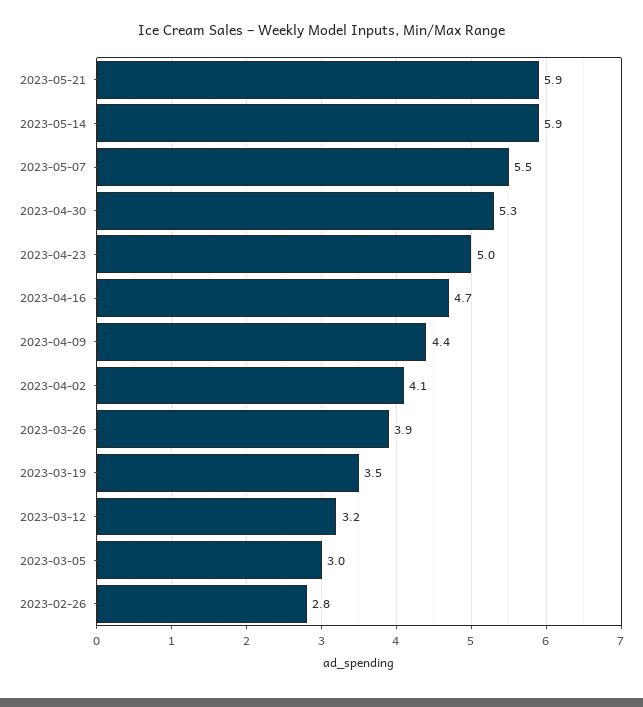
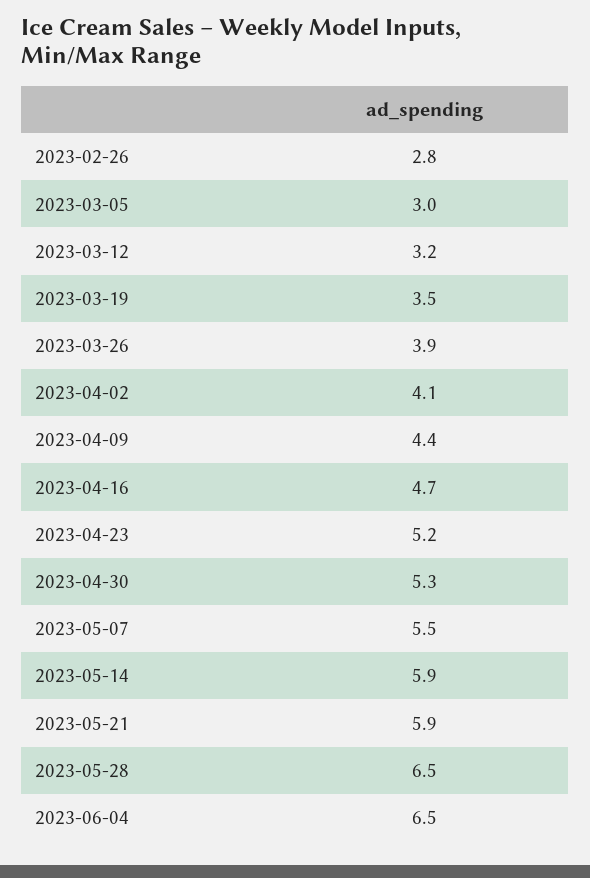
2023-04-23: 5 -> 5.2
2023-05-28: none -> 6.5
2023-06-04: none -> 6.5

